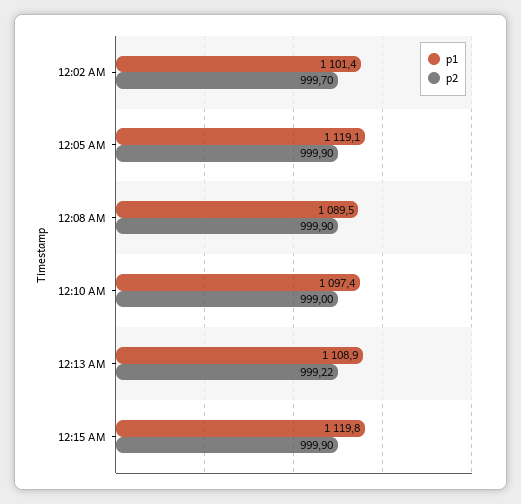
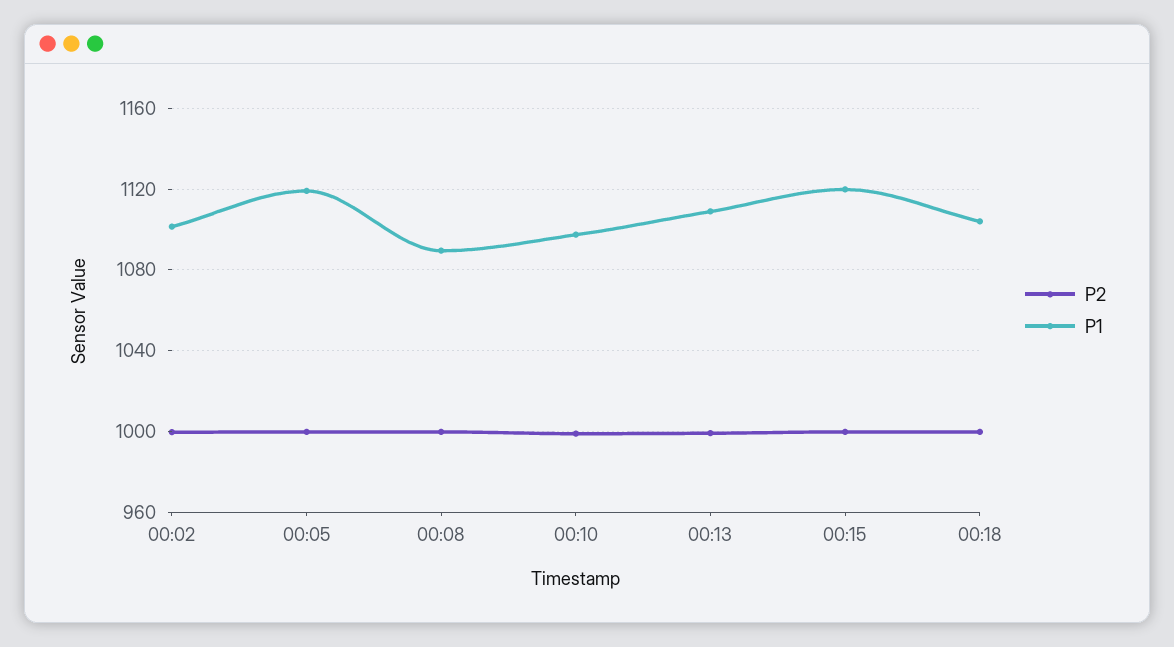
p2, 00:18: none -> 1000
p1, 00:18: none -> 1105

